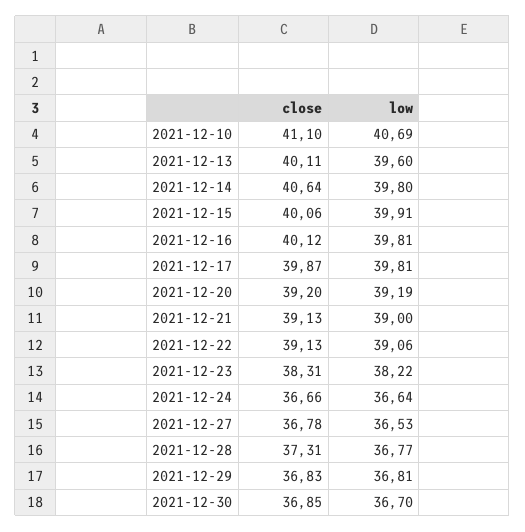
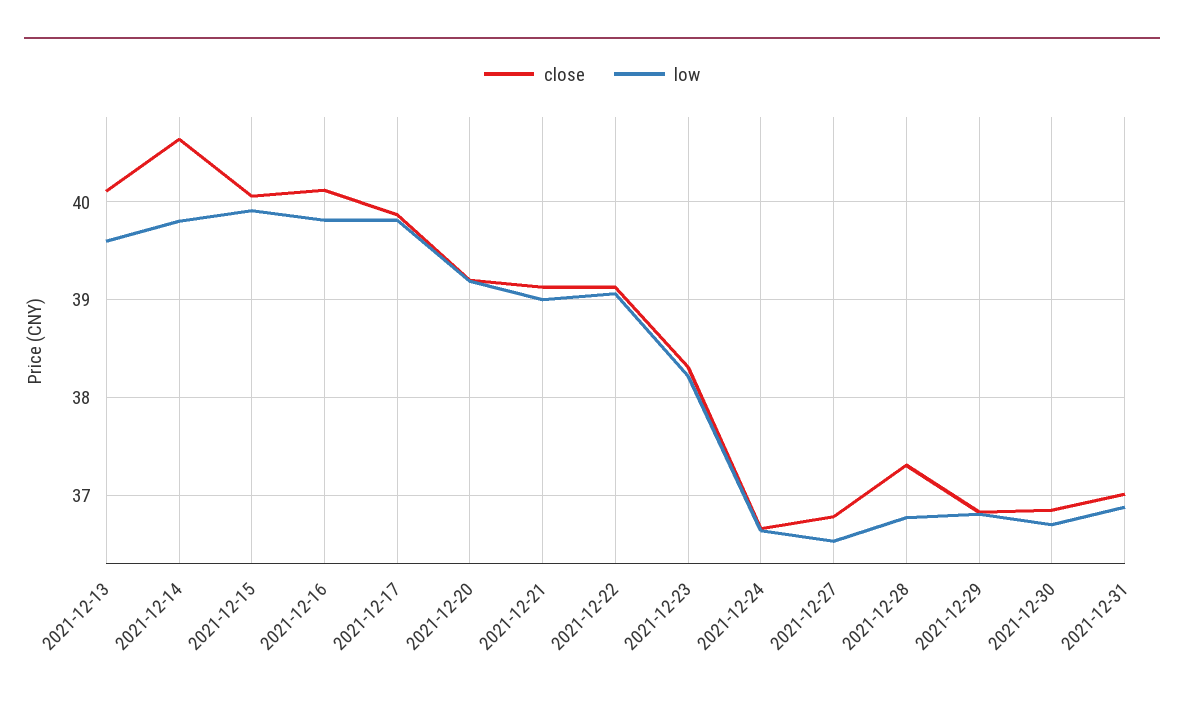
close, 2021-12-10: 41.1 -> none
low, 2021-12-10: 40.69 -> none
close, 2021-12-31: none -> 37
low, 2021-12-31: none -> 36.9

